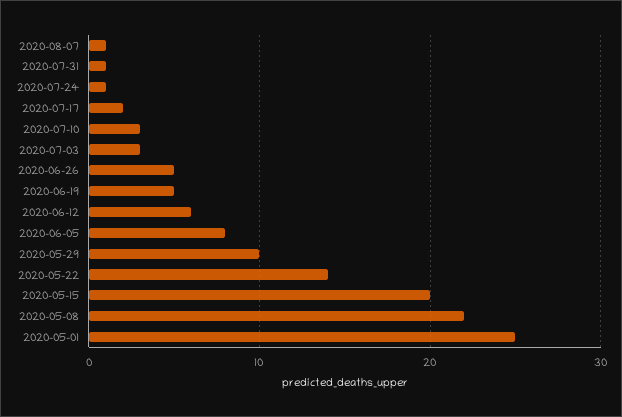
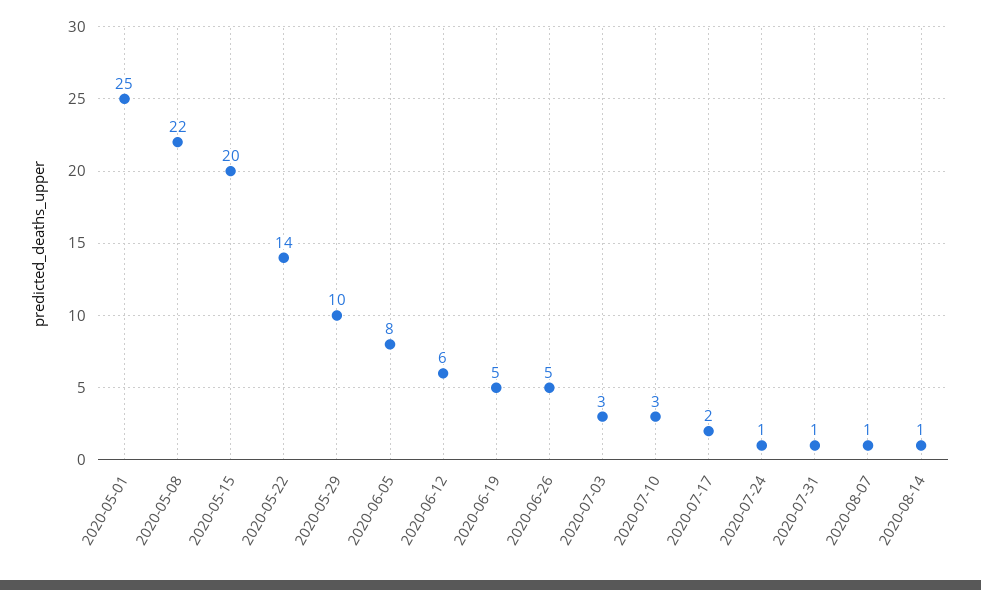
2020-08-14: none -> 1

